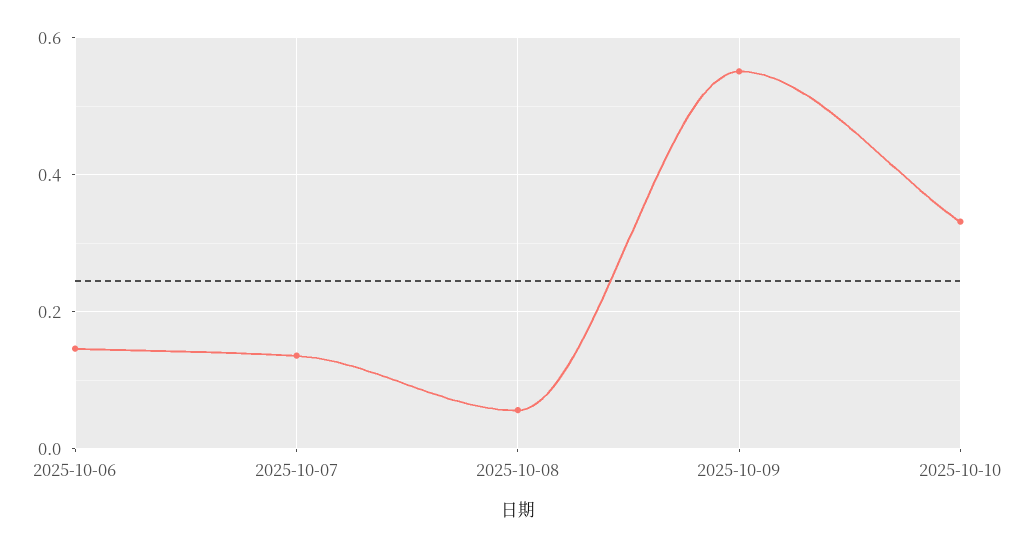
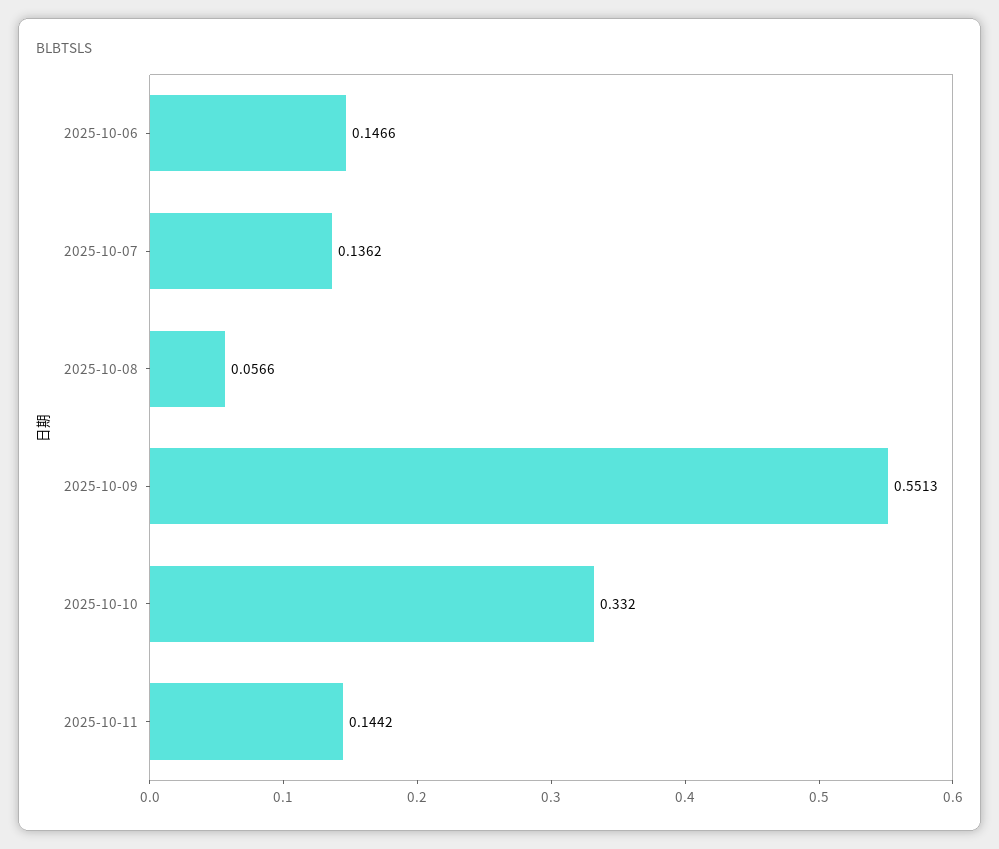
2025-10-11: none -> 0.1442

